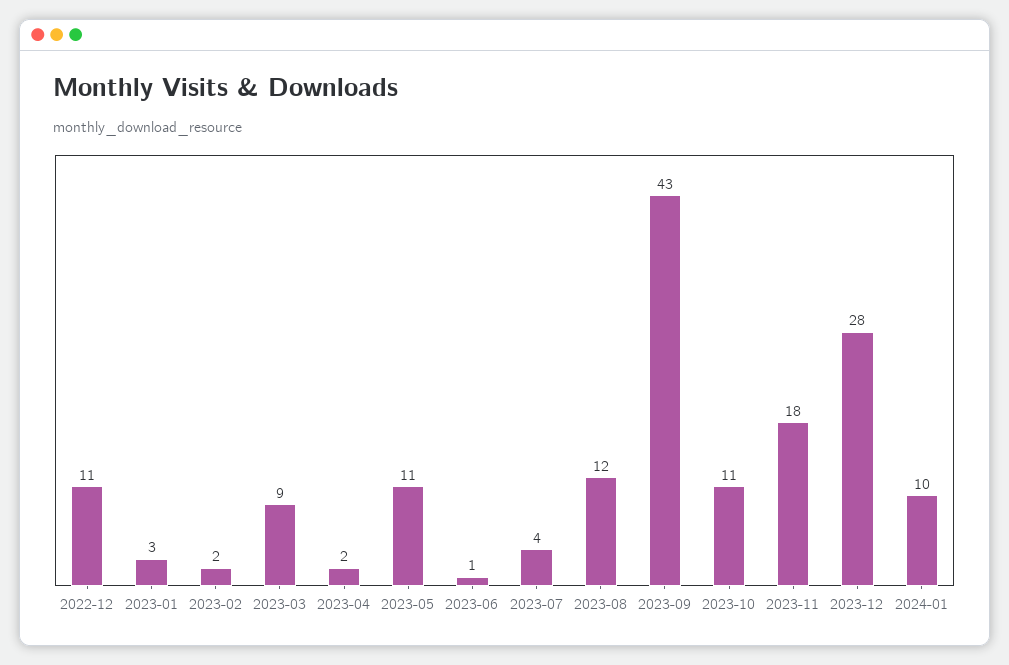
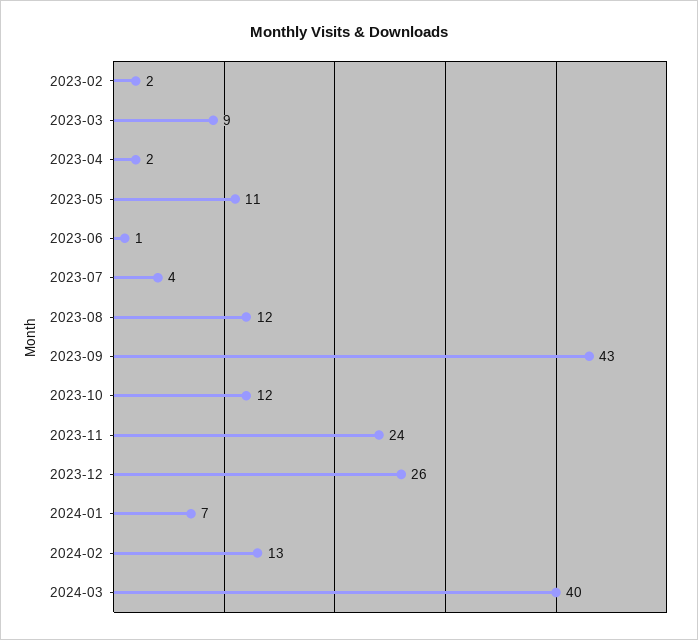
2022-12: 11 -> none
2023-01: 3 -> none
2023-10: 11 -> 12
2023-11: 18 -> 24
2023-12: 28 -> 26
2024-01: 10 -> 7
2024-02: none -> 13
2024-03: none -> 40

